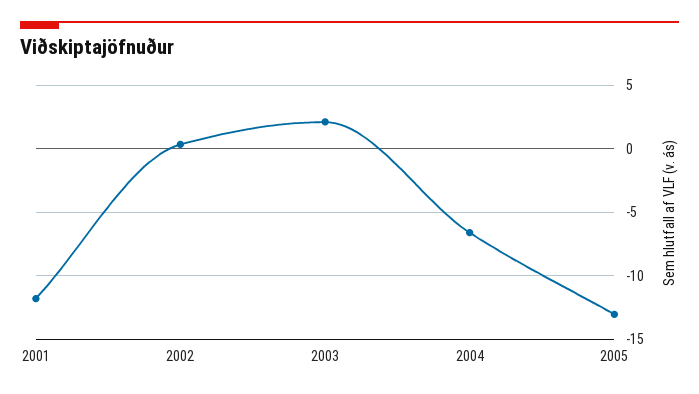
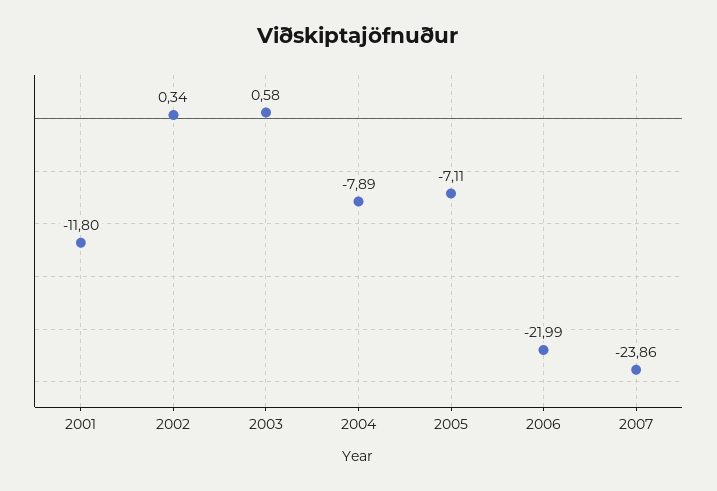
2003: 2 -> 0.58
2004: -6.5 -> -7.89
2005: -13 -> -7.11
2006: none -> -21.99
2007: none -> -23.86

